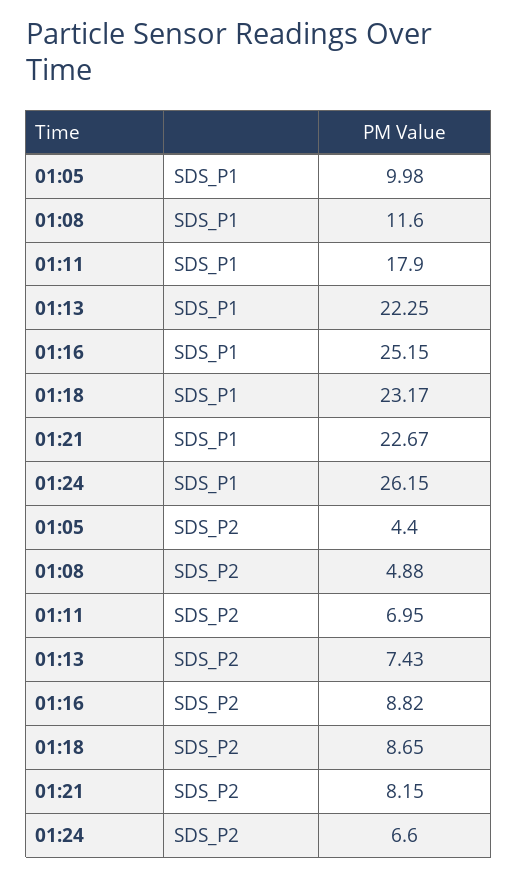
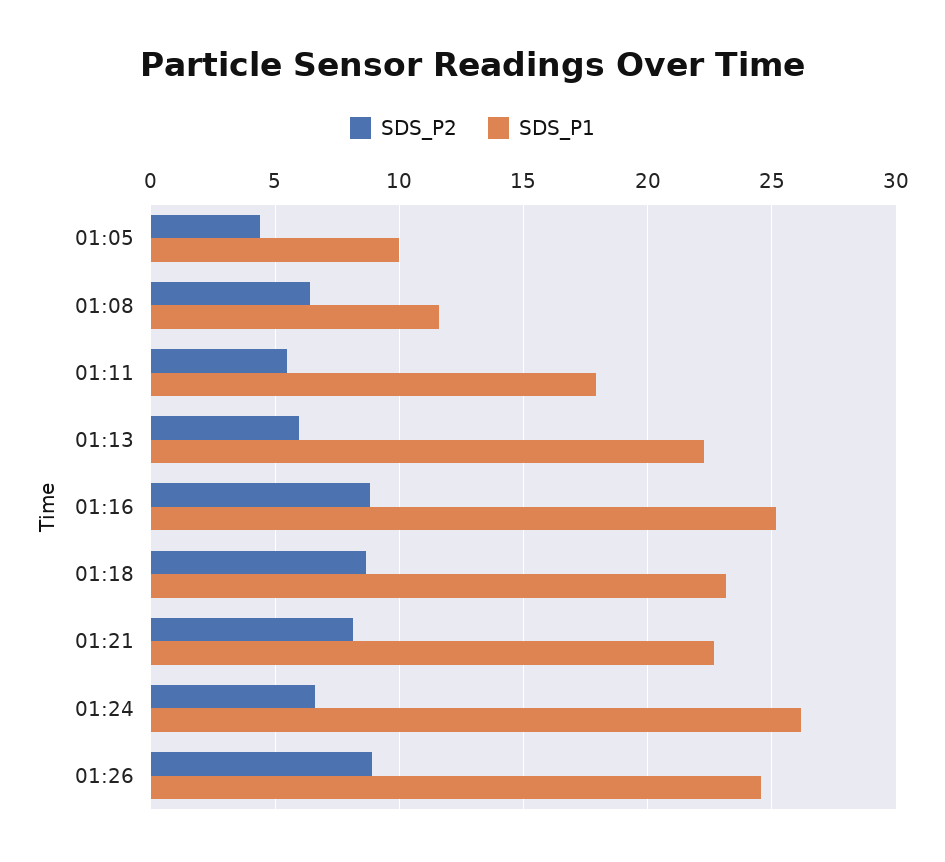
SDS_P2, 01:08: 4.88 -> 6.5
SDS_P2, 01:11: 6.95 -> 5.5
SDS_P2, 01:13: 7.43 -> 6
SDS_P2, 01:26: none -> 9
SDS_P1, 01:26: none -> 24.5

